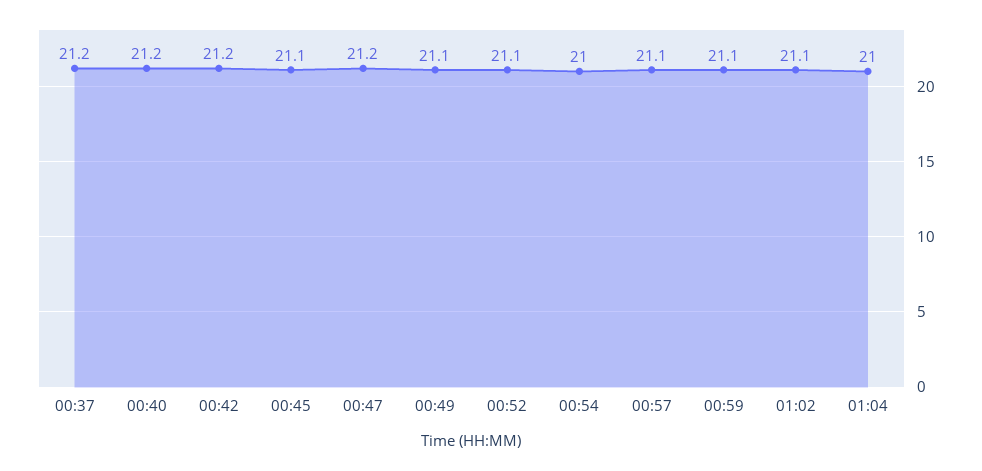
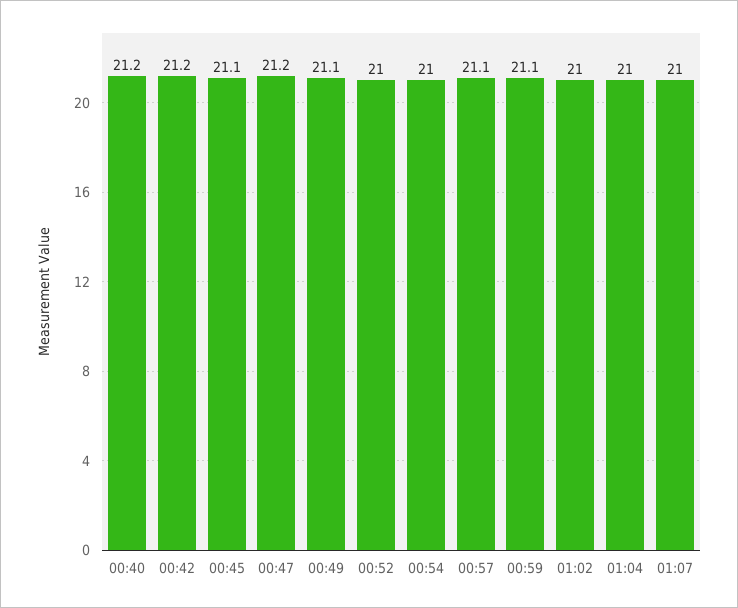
00:37: 21.2 -> none
00:52: 21.1 -> 21
01:02: 21.1 -> 21
01:07: none -> 21

